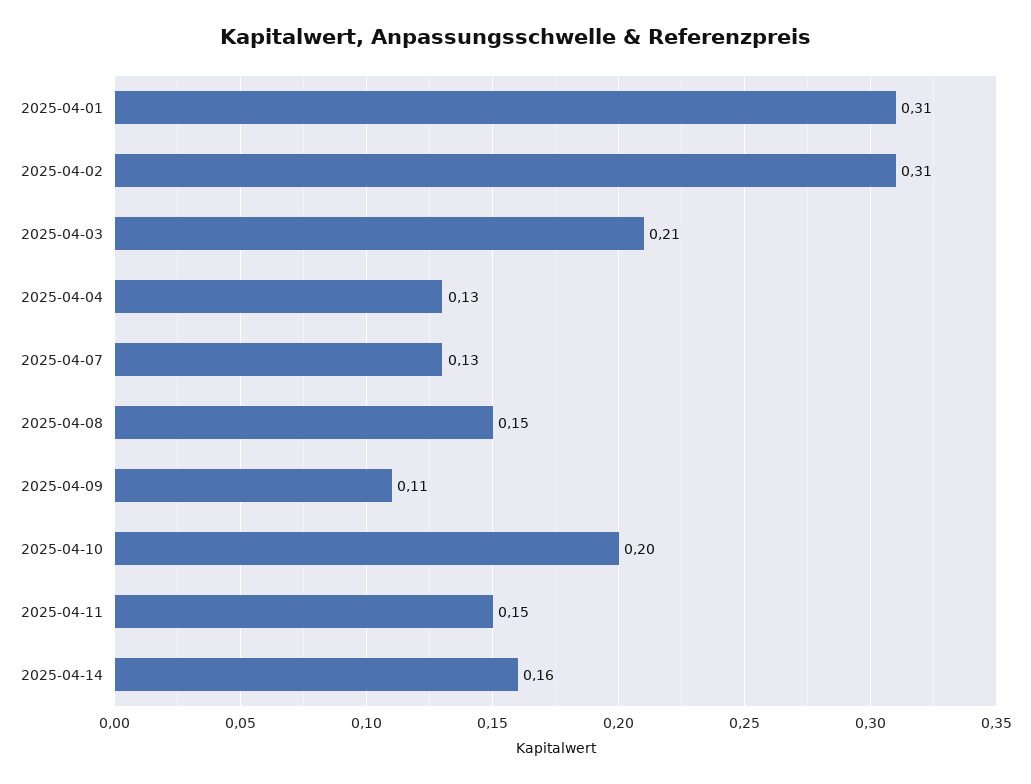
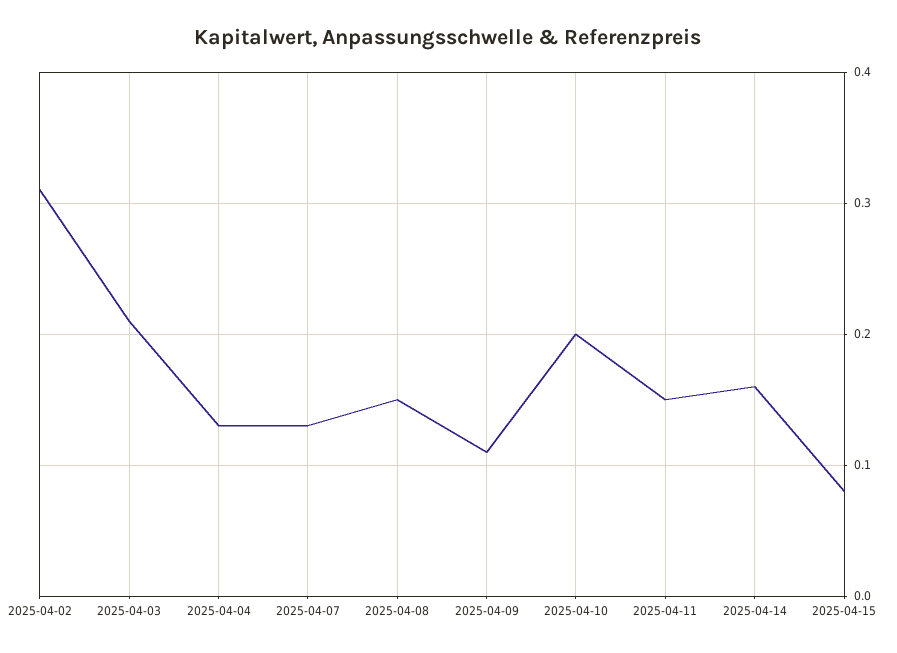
2025-04-01: 0.31 -> none
2025-04-15: none -> 0.08

